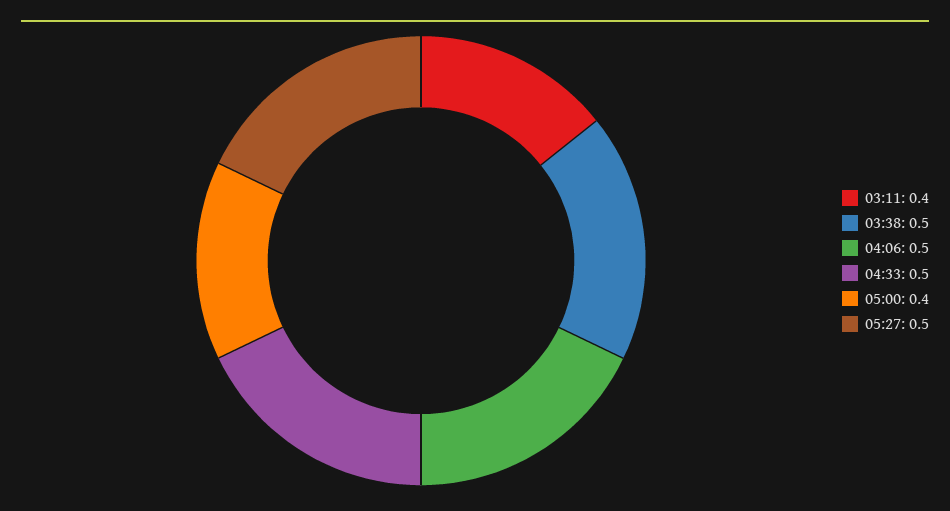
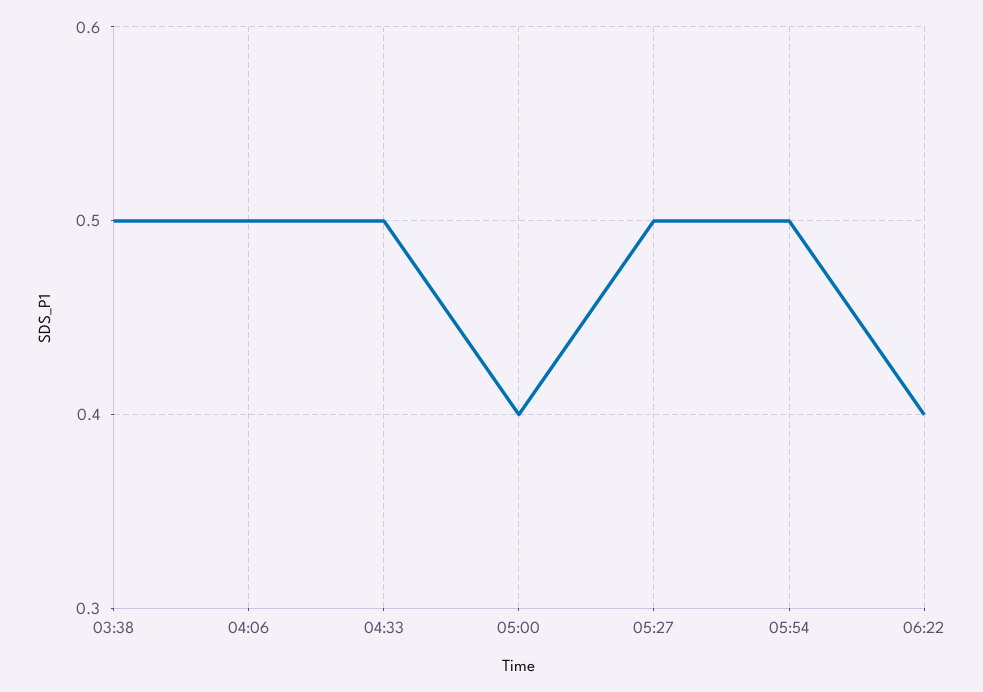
03:11: 0.4 -> none
05:54: none -> 0.5
06:22: none -> 0.4

